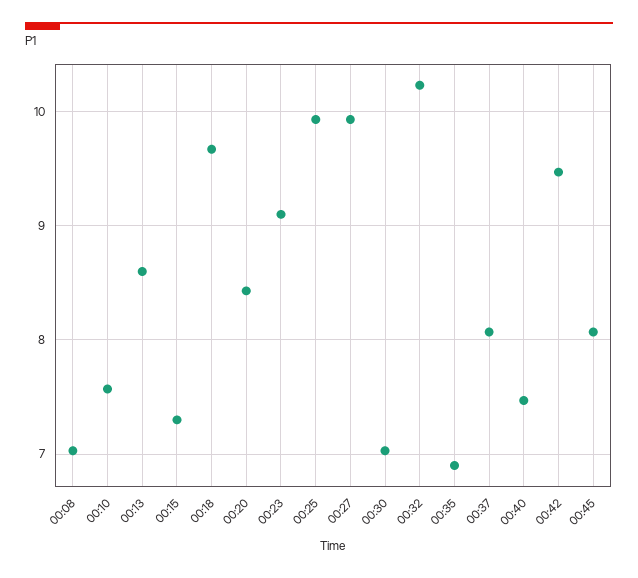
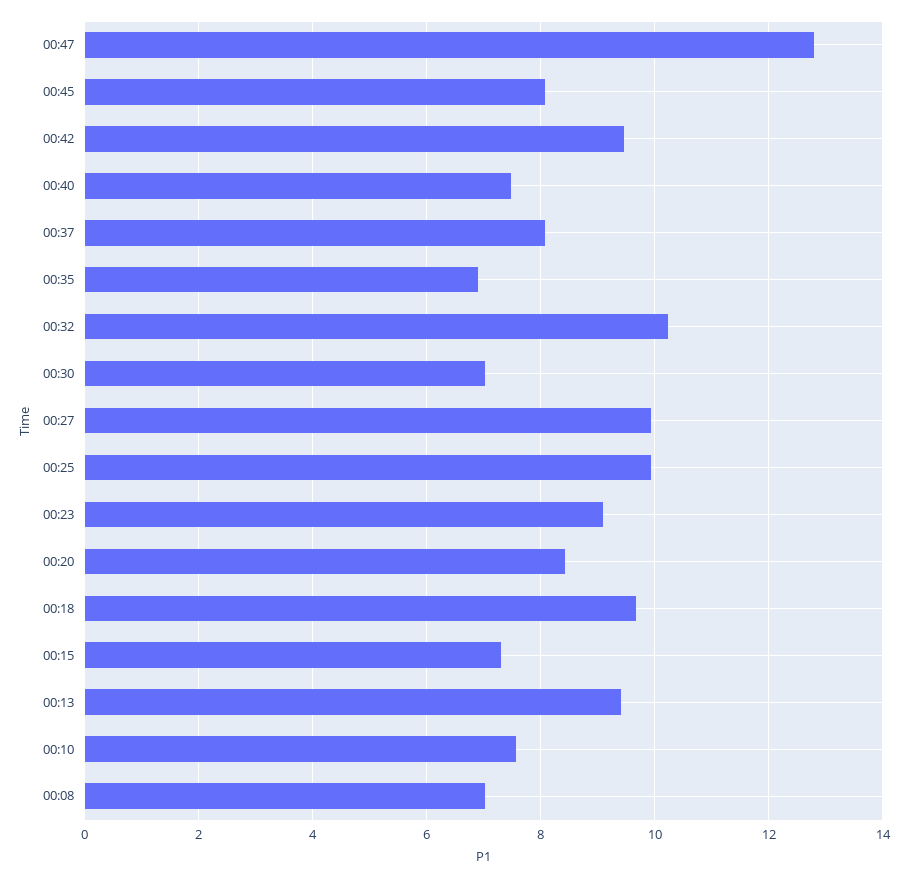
00:13: 8.6 -> 9.4
00:47: none -> 12.8

